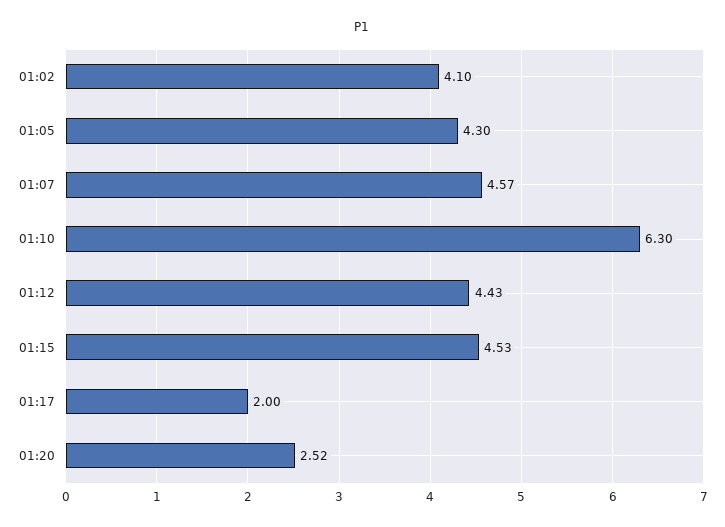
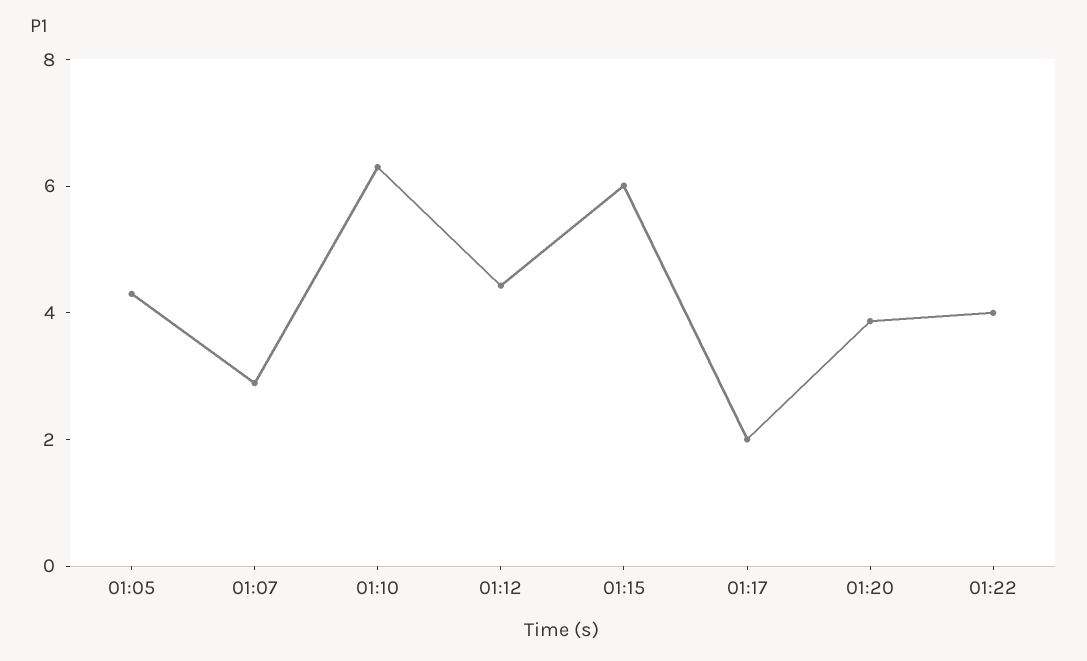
01:02: 4.1 -> none
01:07: 4.57 -> 3
01:15: 4.53 -> 6
01:20: 2.52 -> 4
01:22: none -> 4

